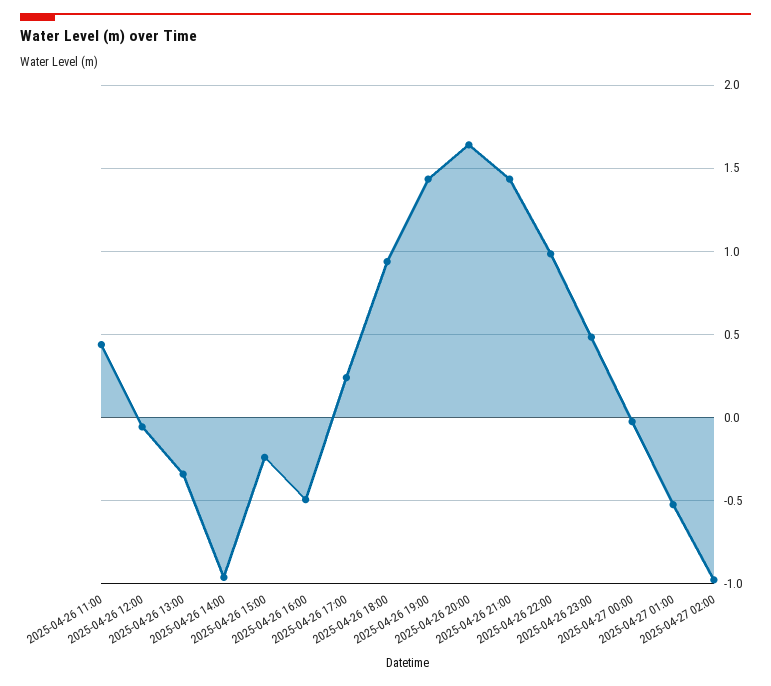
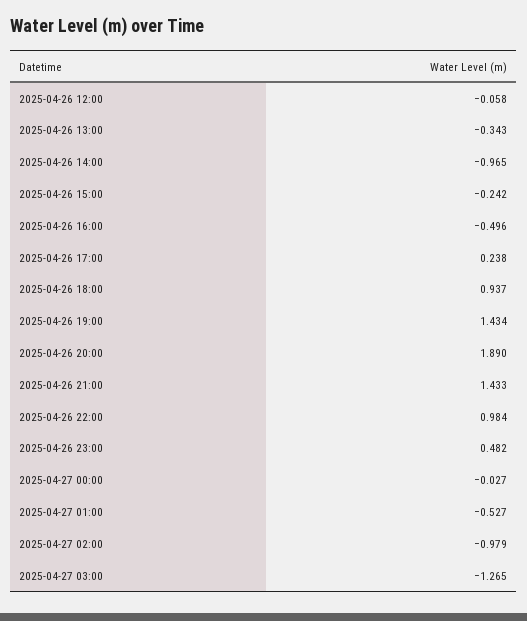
2025-04-26 11:00: 0.45 -> none
2025-04-26 20:00: 1.65 -> 1.89
2025-04-27 03:00: none -> -1.265

